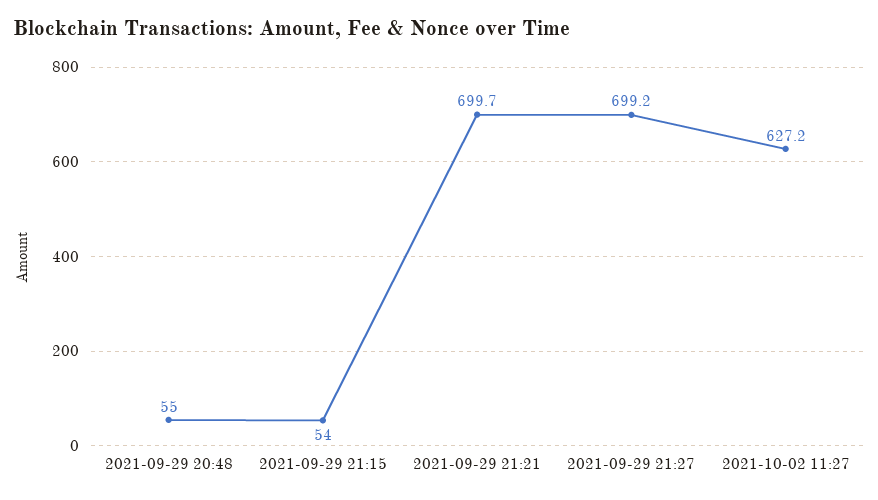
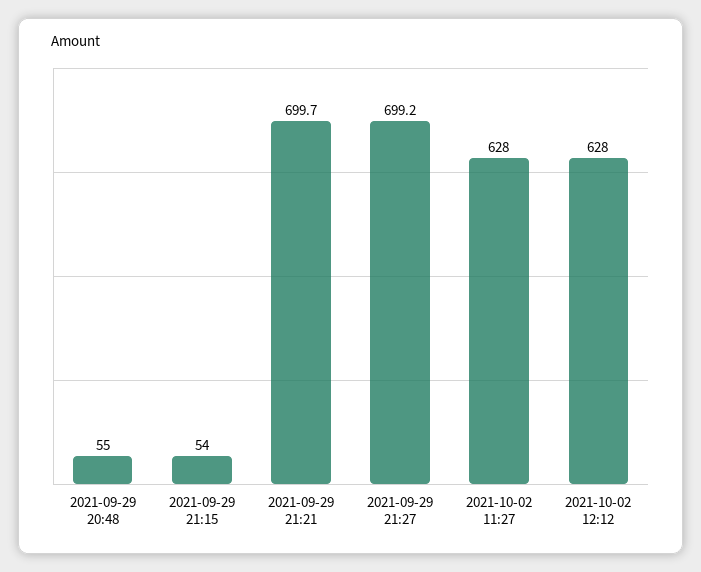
2021-10-02 11:27: 627.2 -> 628
2021-10-02 12:12: none -> 628

